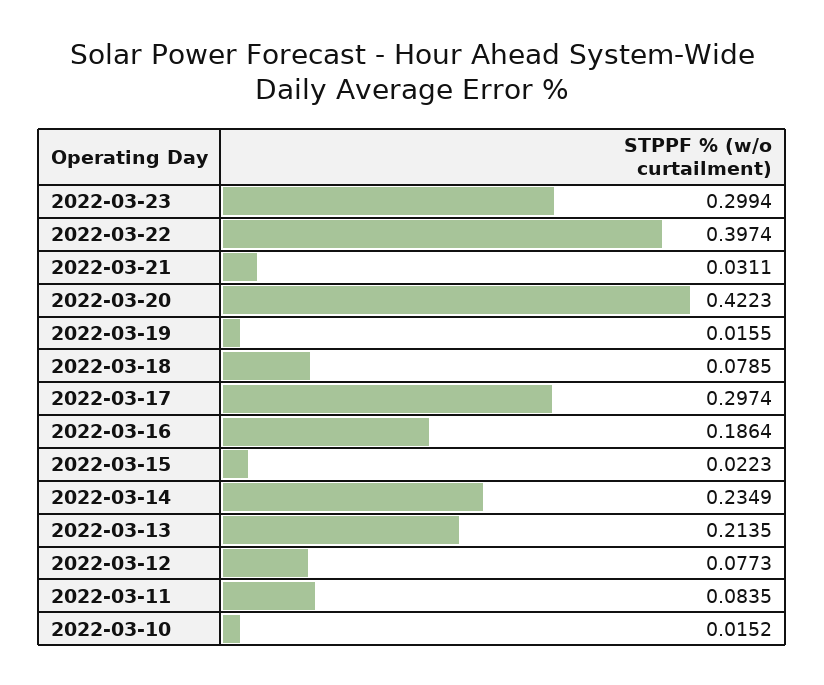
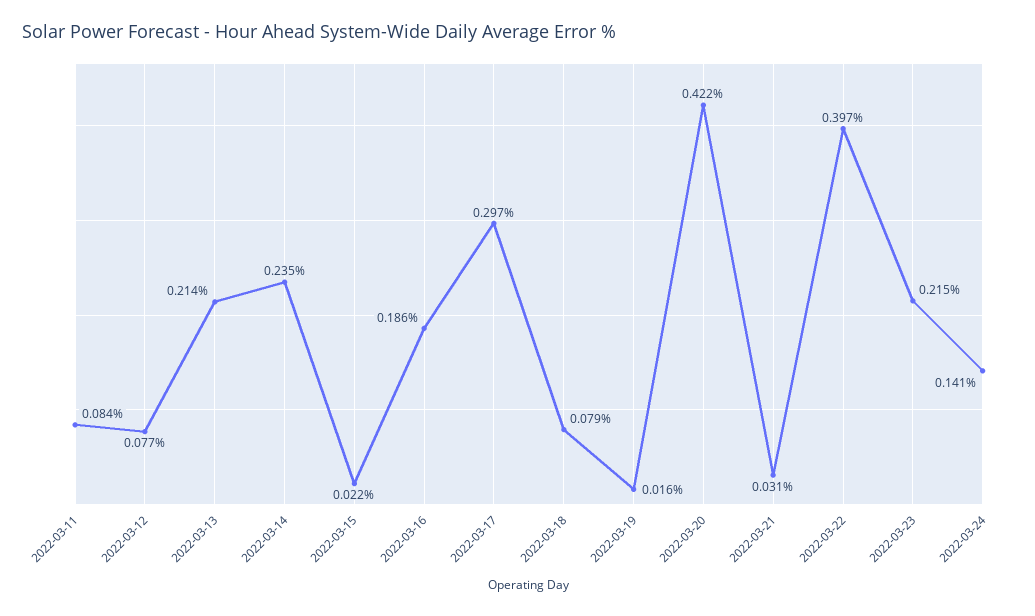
2022-03-23: 0.2994 -> 0.215
2022-03-10: 0.0152 -> none
2022-03-24: none -> 0.141

